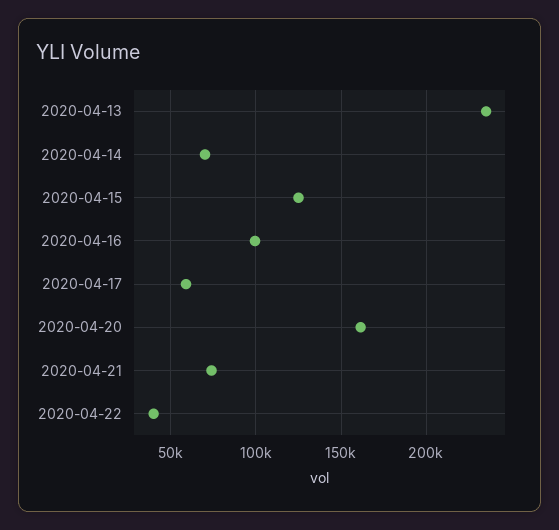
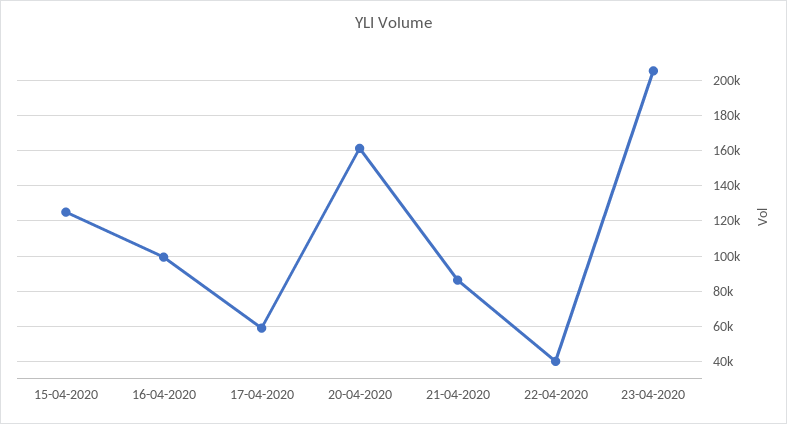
2020-04-13: 235000 -> none
2020-04-14: 70000 -> none
2020-04-21: 75000 -> 85000
23-04-2020: none -> 205000

